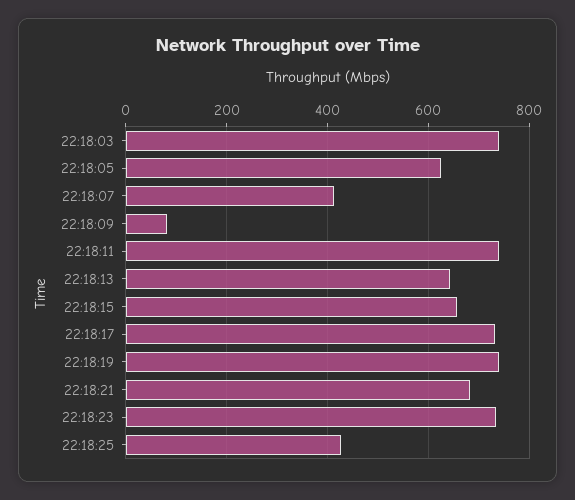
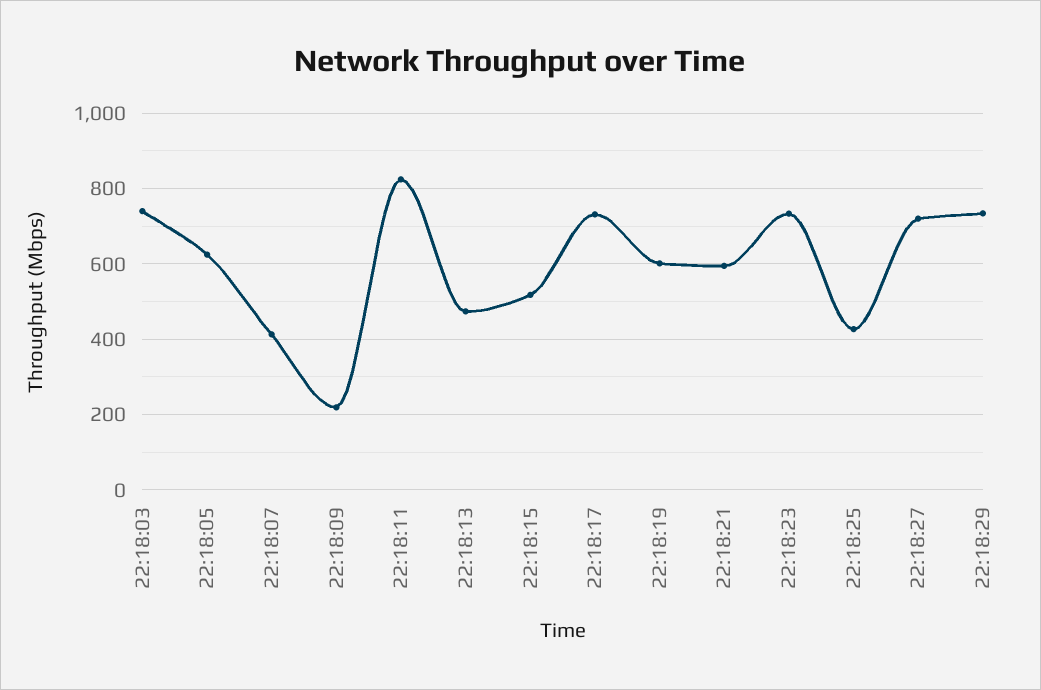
22:18:09: 80 -> 220
22:18:11: 740 -> 820
22:18:13: 640 -> 480
22:18:15: 660 -> 520
22:18:19: 740 -> 600
22:18:21: 680 -> 600
22:18:27: none -> 720
22:18:29: none -> 740

